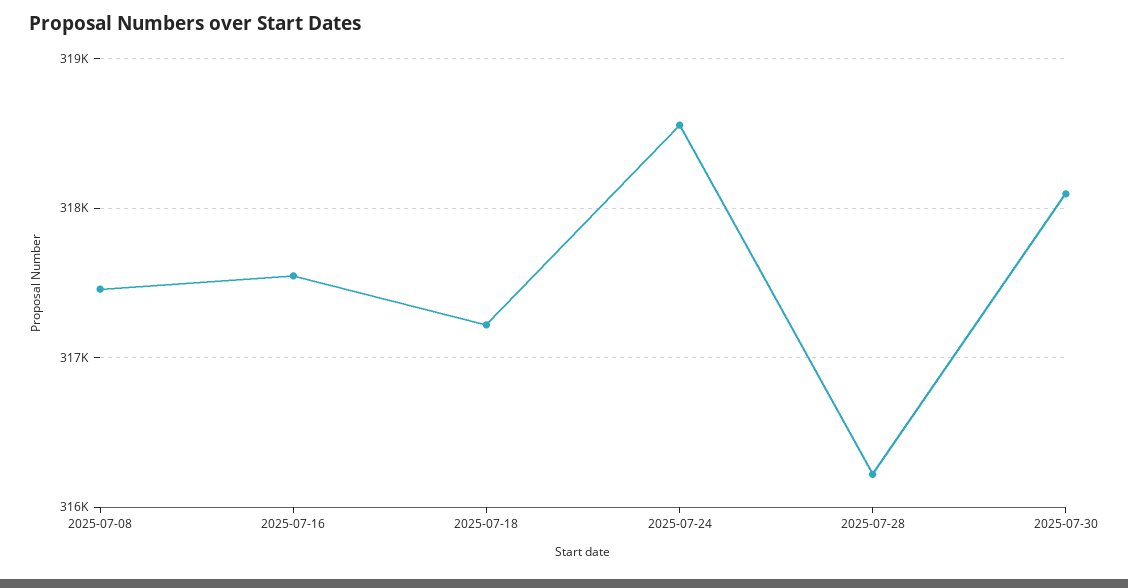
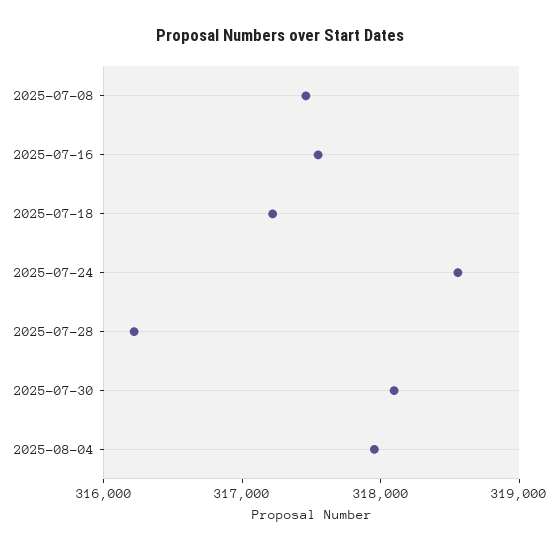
2025-08-04: none -> 318000

